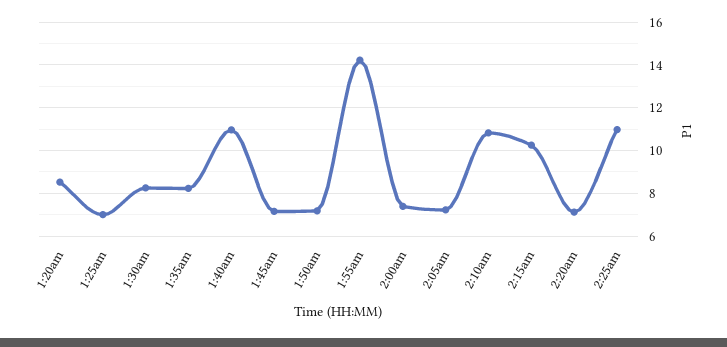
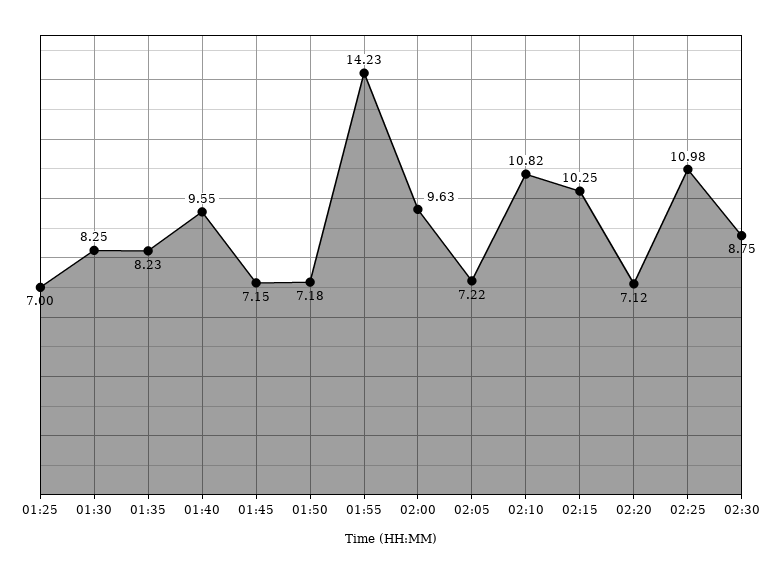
1:20am: 8.5 -> none
1:40am: 11 -> 9.55
2:00am: 7.5 -> 9.63
02:30: none -> 8.75

